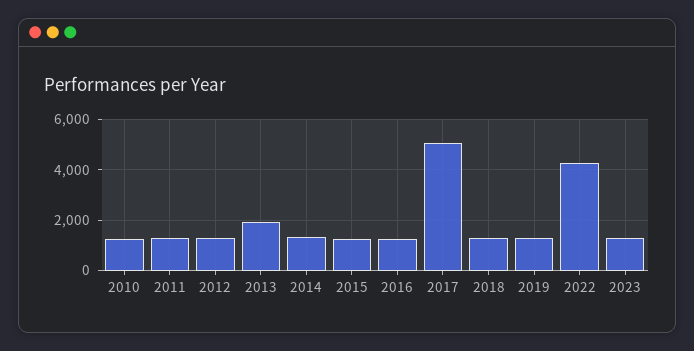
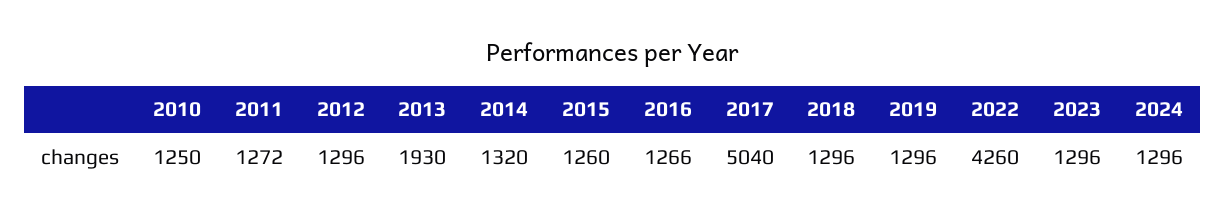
2024: none -> 1296

